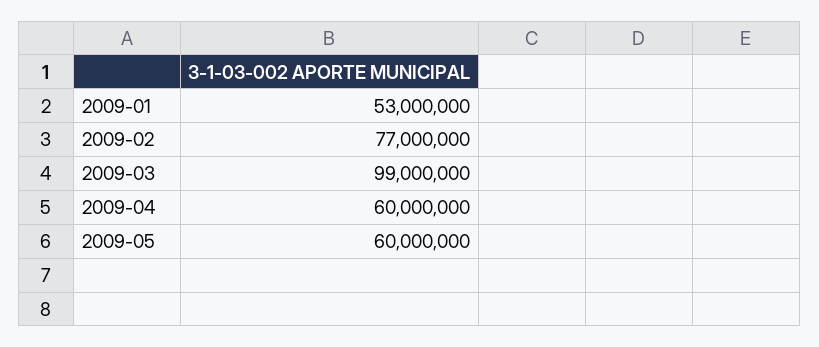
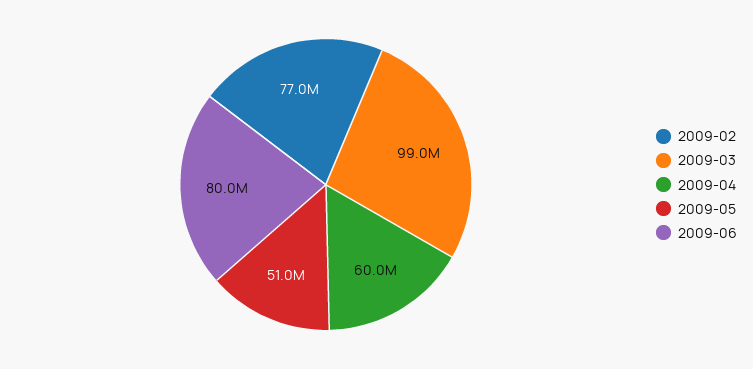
2009-01: 53000000 -> none
2009-05: 60000000 -> 51000000
2009-06: none -> 80000000

